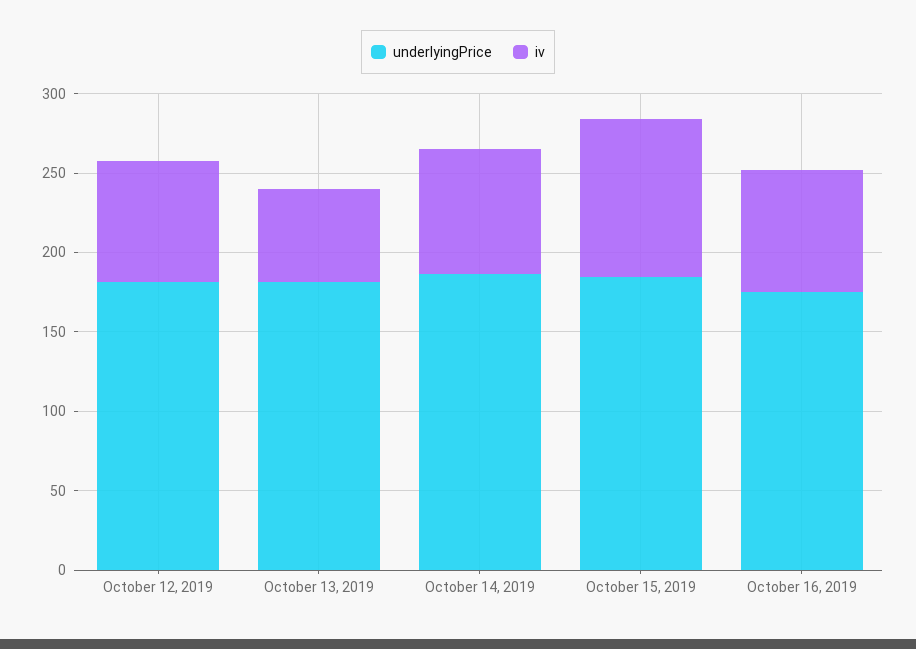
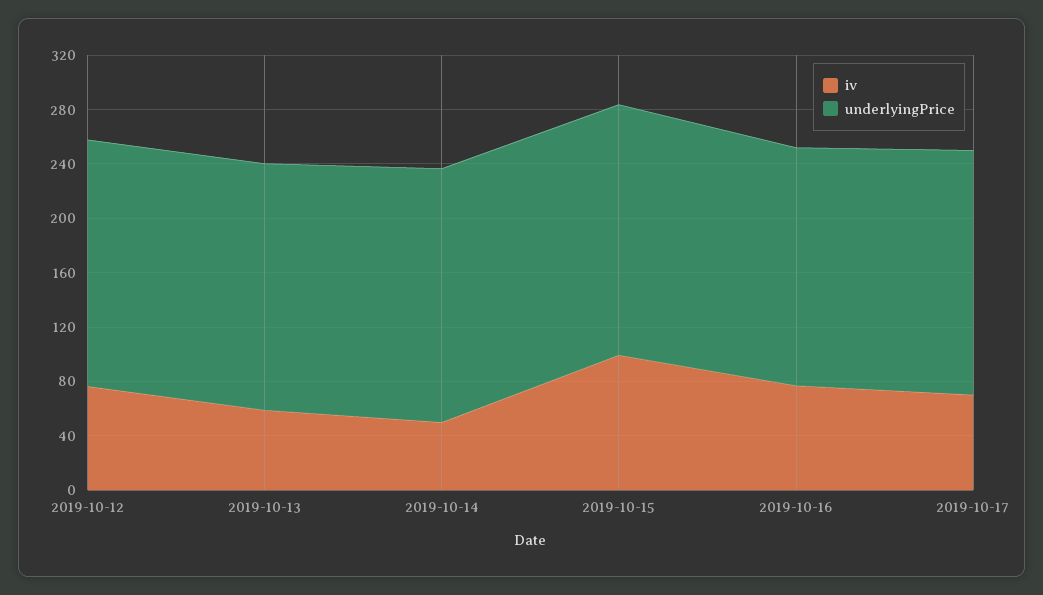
iv, October 14, 2019: 80 -> 50
iv, 2019-10-17: none -> 70
underlyingPrice, 2019-10-17: none -> 180

